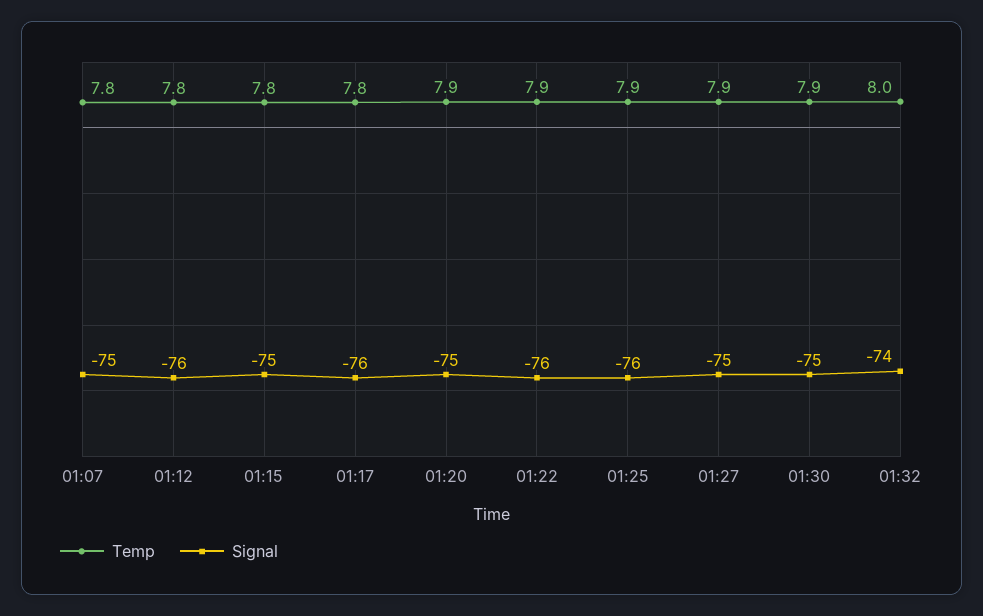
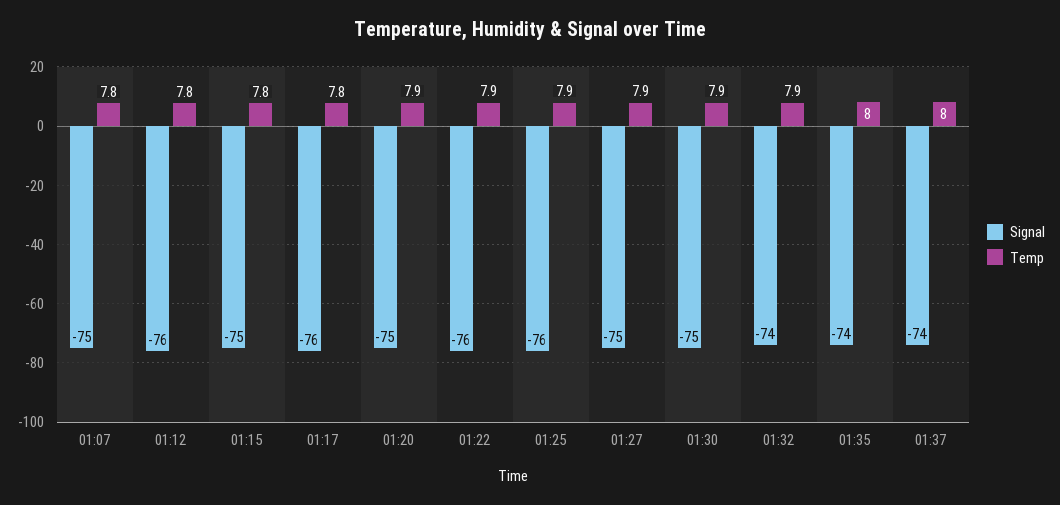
Temp, 01:32: 8 -> 7.9
Signal, 01:35: none -> -74
Temp, 01:35: none -> 8
Signal, 01:37: none -> -74
Temp, 01:37: none -> 8

